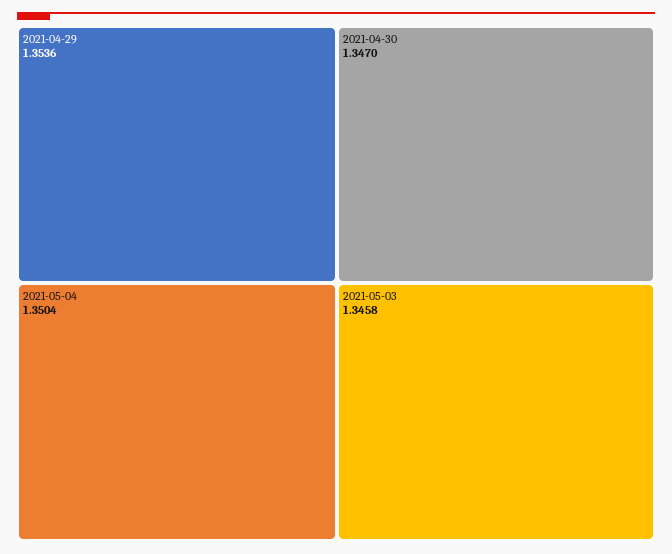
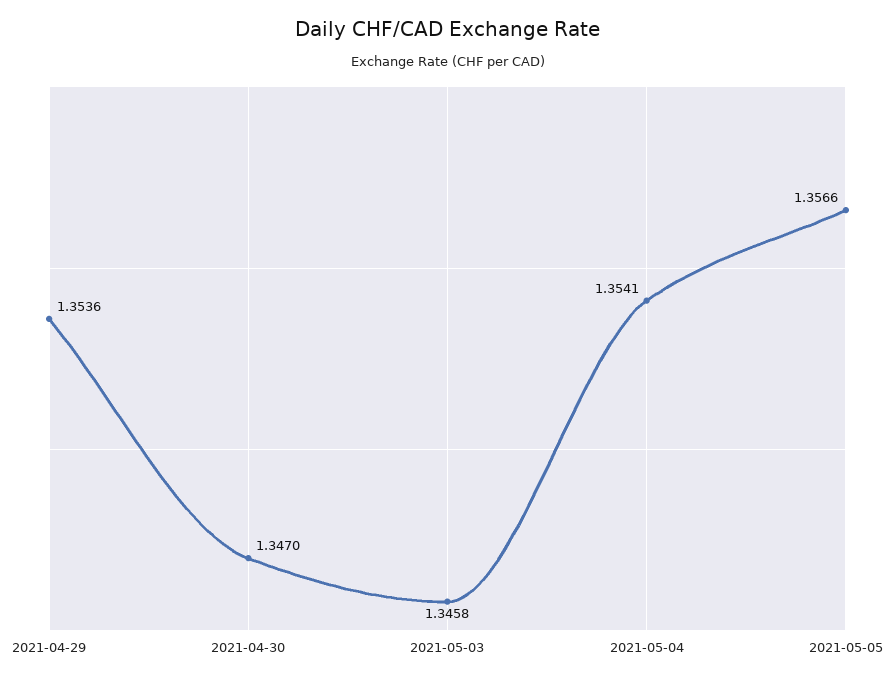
2021-05-04: 1.3504 -> 1.3541
2021-05-05: none -> 1.3566

